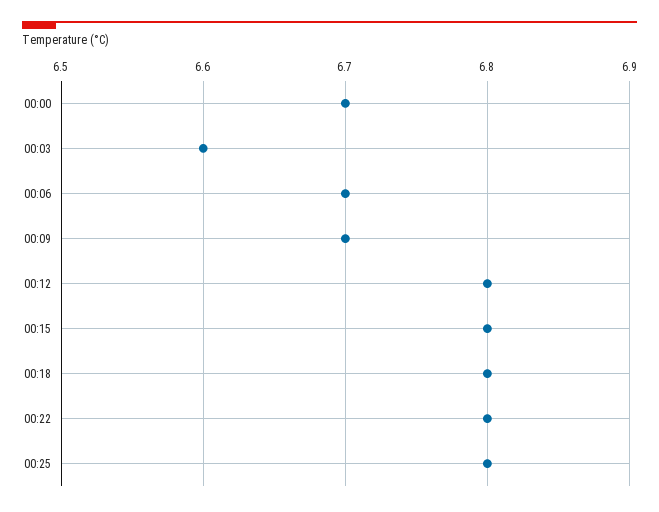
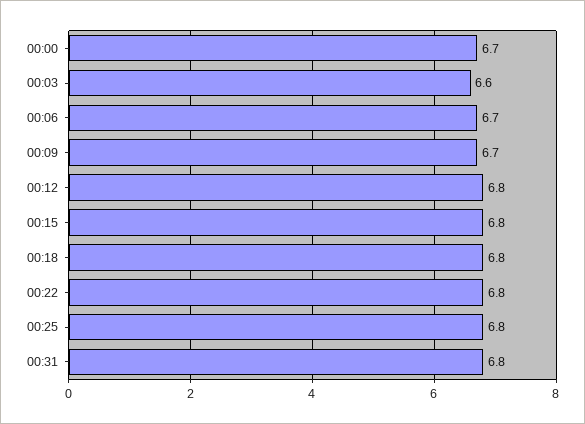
00:31: none -> 6.8

